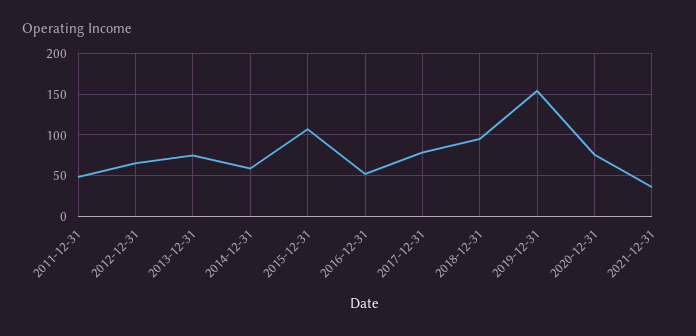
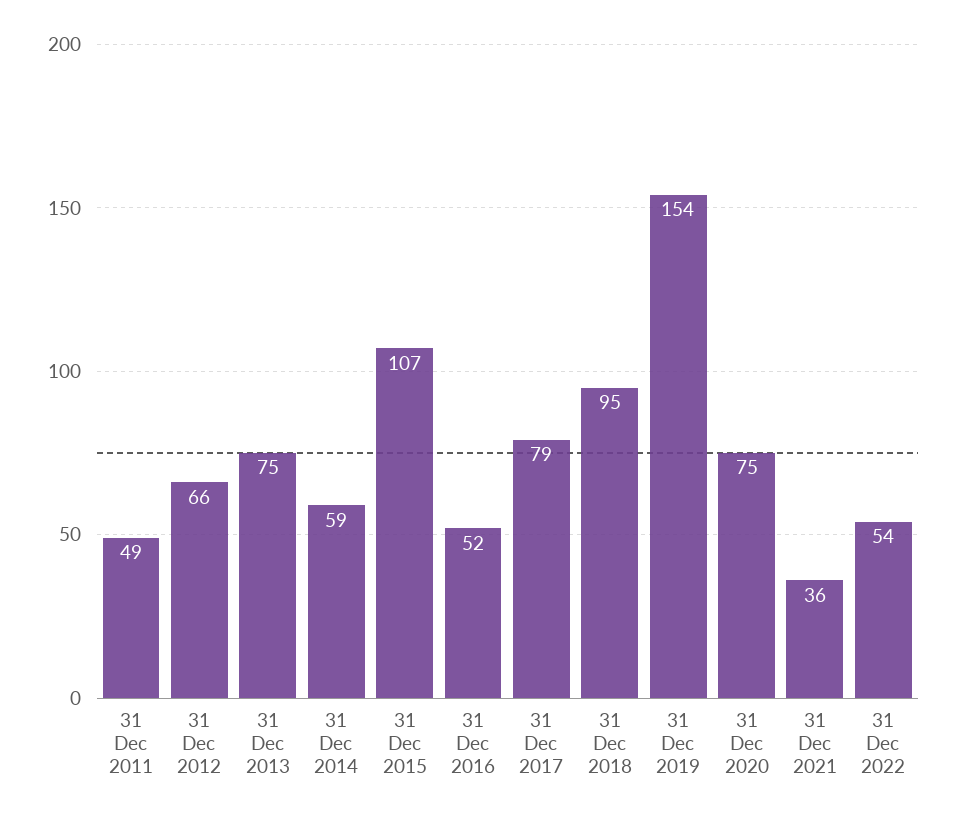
31 Dec 2022: none -> 54

